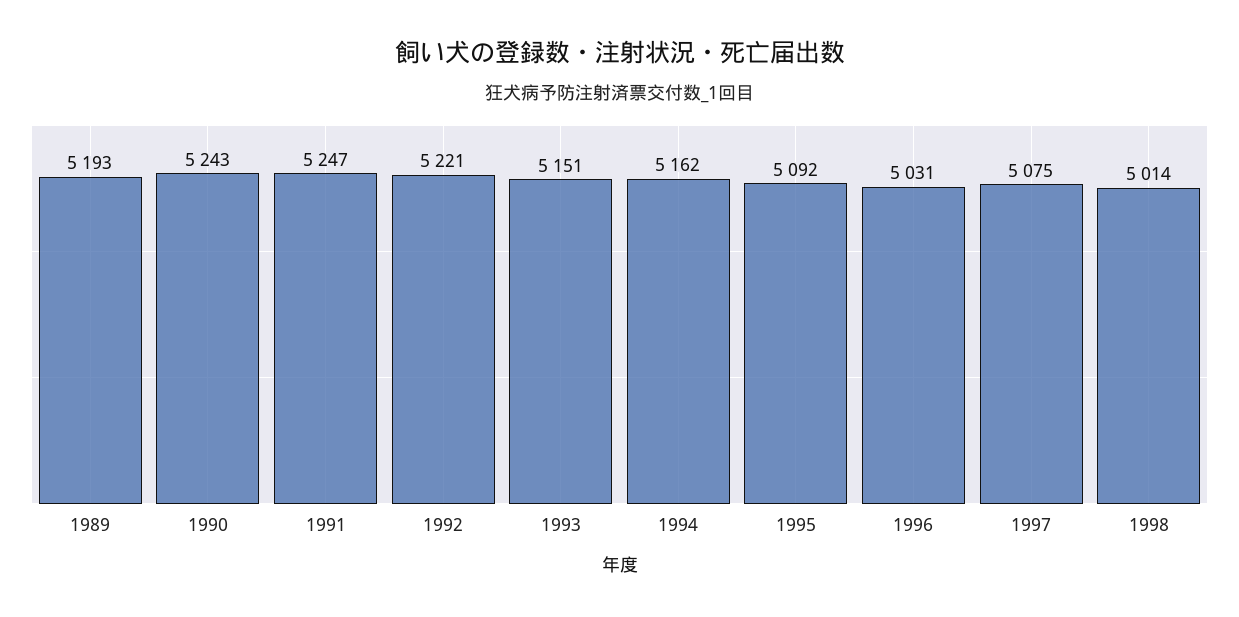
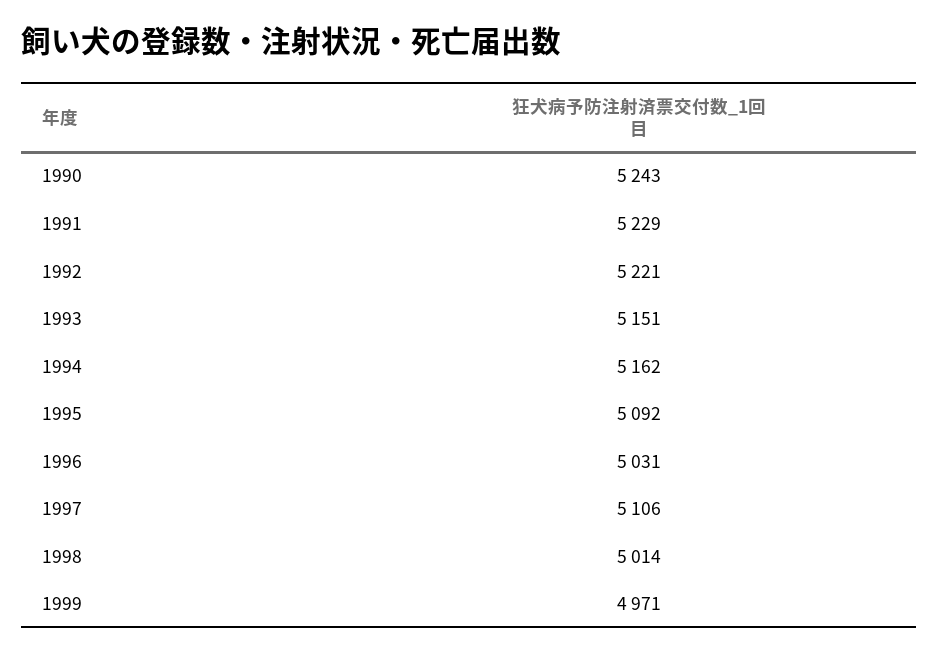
1989: 5193 -> none
1991: 5247 -> 5229
1997: 5075 -> 5106
1999: none -> 4971

